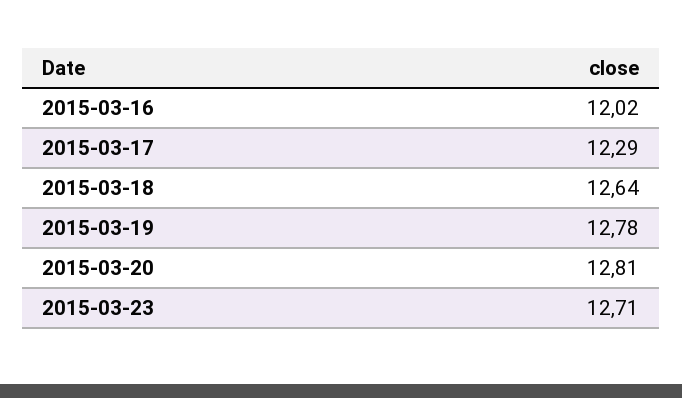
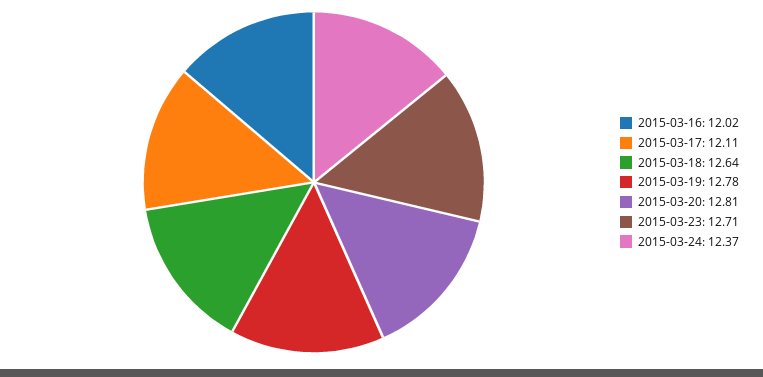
2015-03-17: 12.29 -> 12.11
2015-03-24: none -> 12.37

